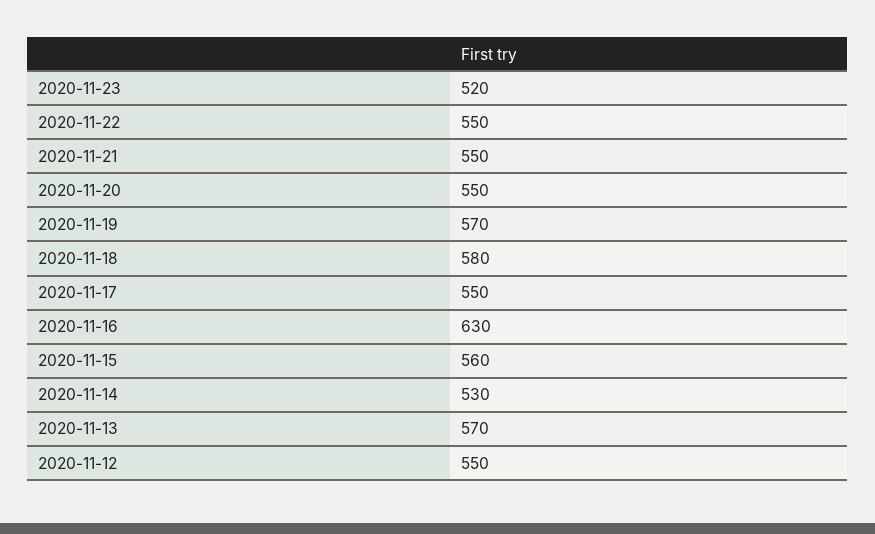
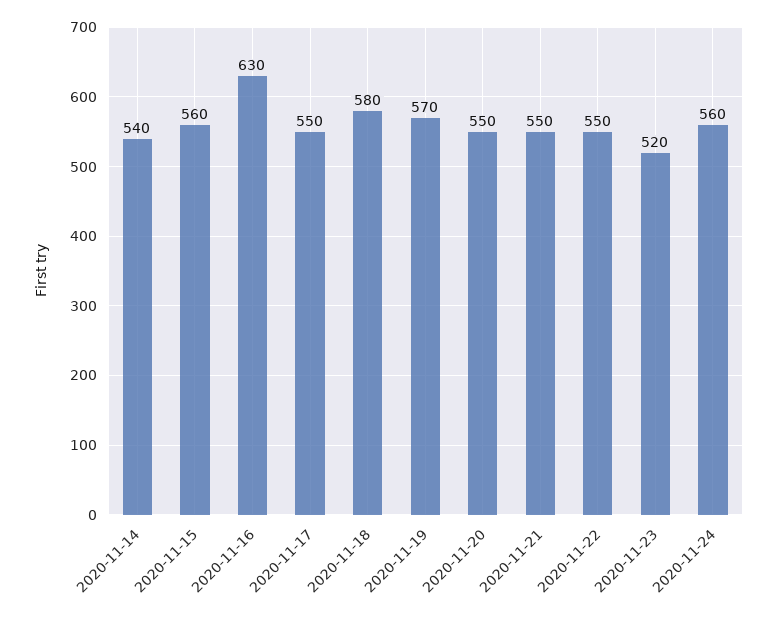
2020-11-14: 530 -> 540
2020-11-13: 570 -> none
2020-11-12: 550 -> none
2020-11-24: none -> 560

